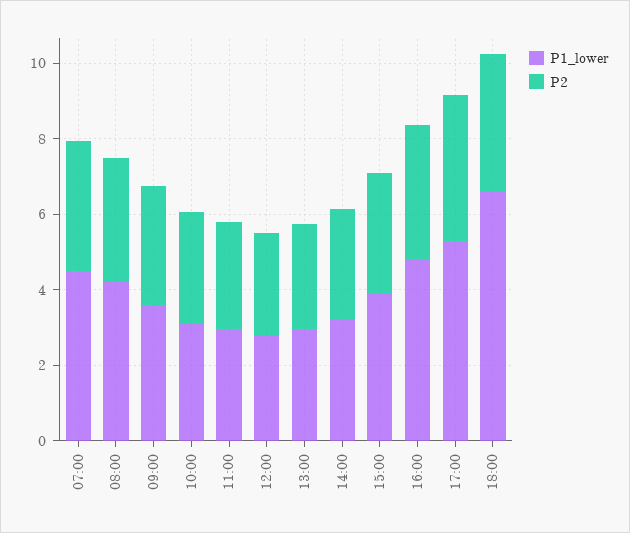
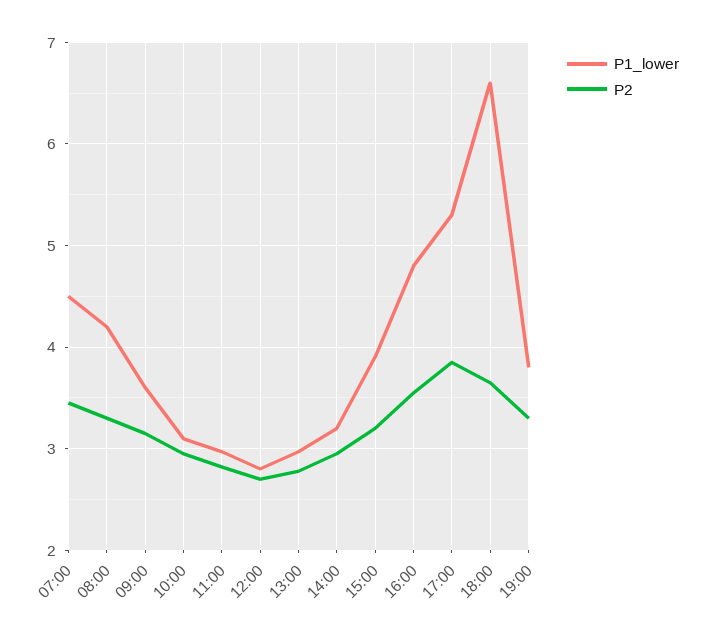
P1_lower, 19:00: none -> 3.8
P2, 19:00: none -> 3.3

